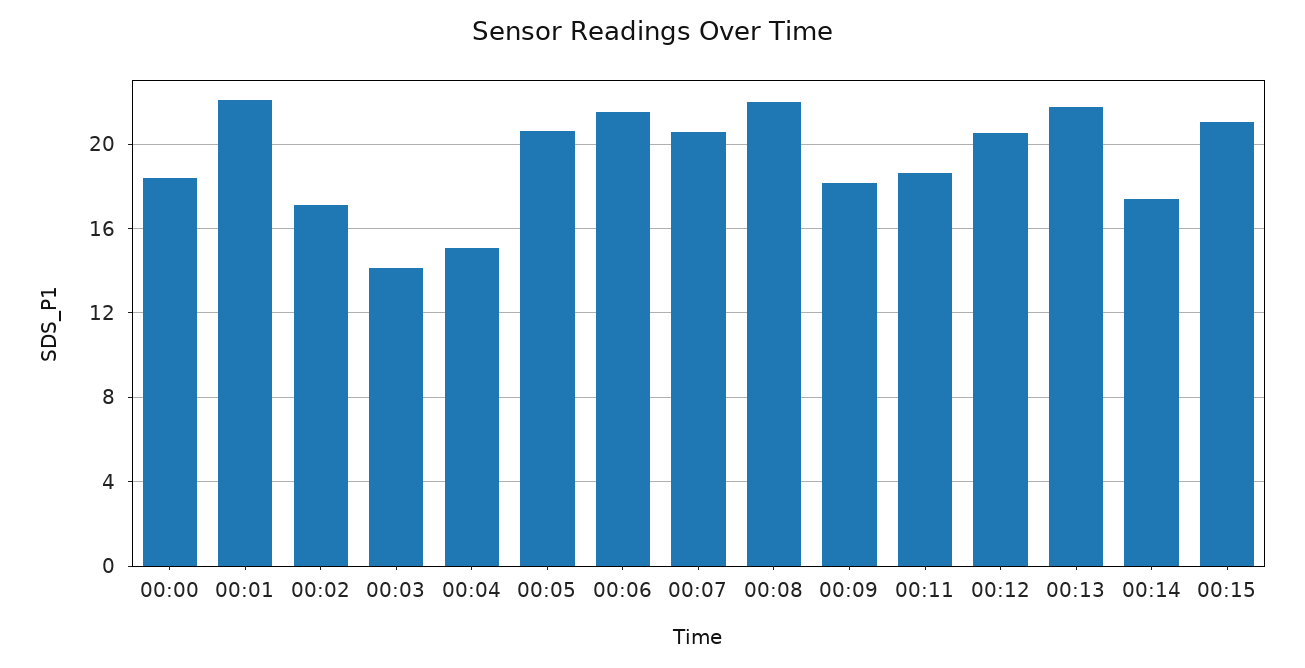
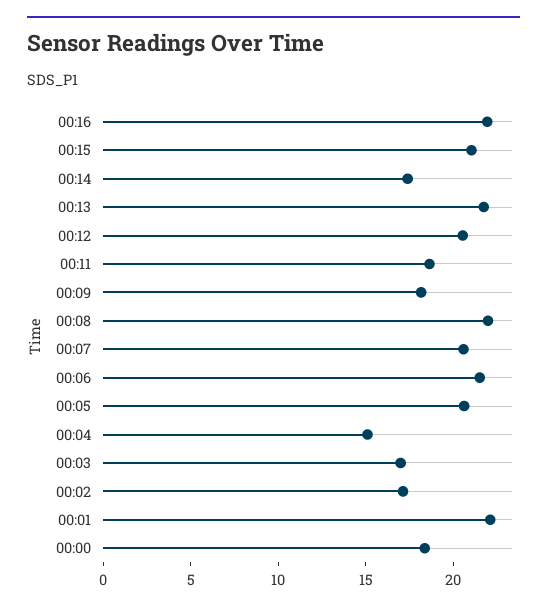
00:03: 14 -> 17
00:16: none -> 22

